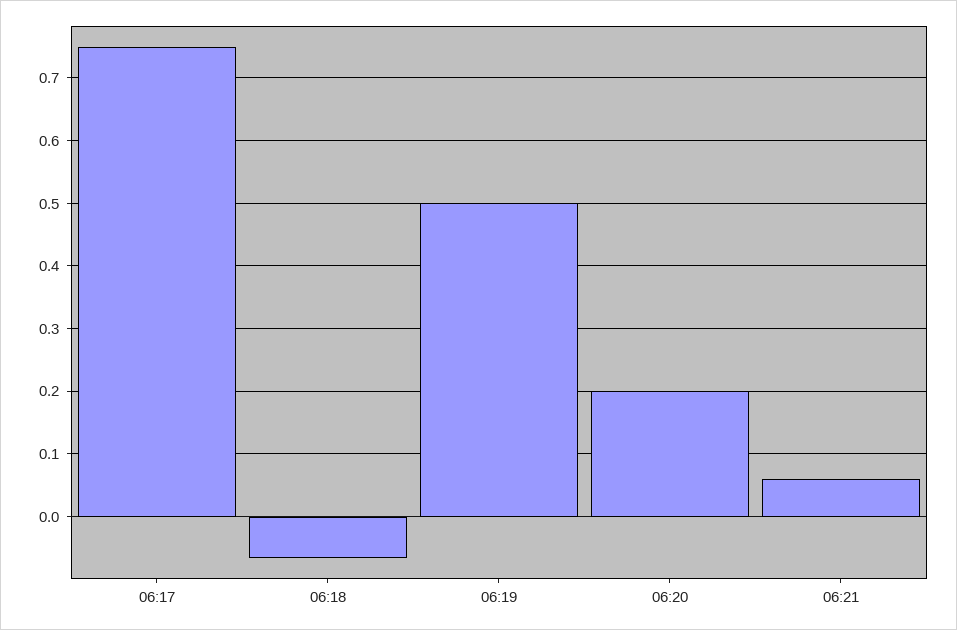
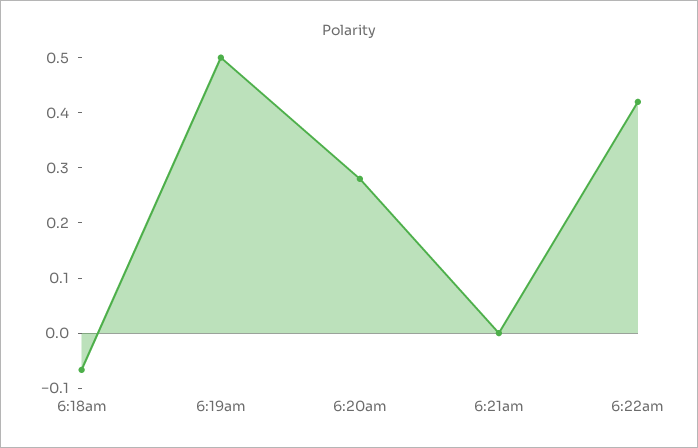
06:17: 0.75 -> none
06:20: 0.2 -> 0.28
06:21: 0.06 -> 0
6:22am: none -> 0.42

